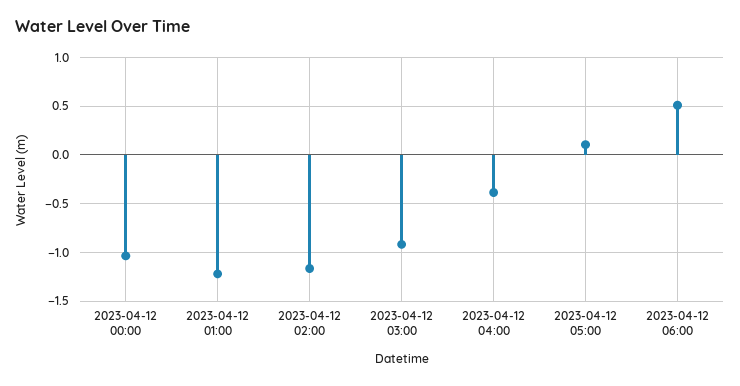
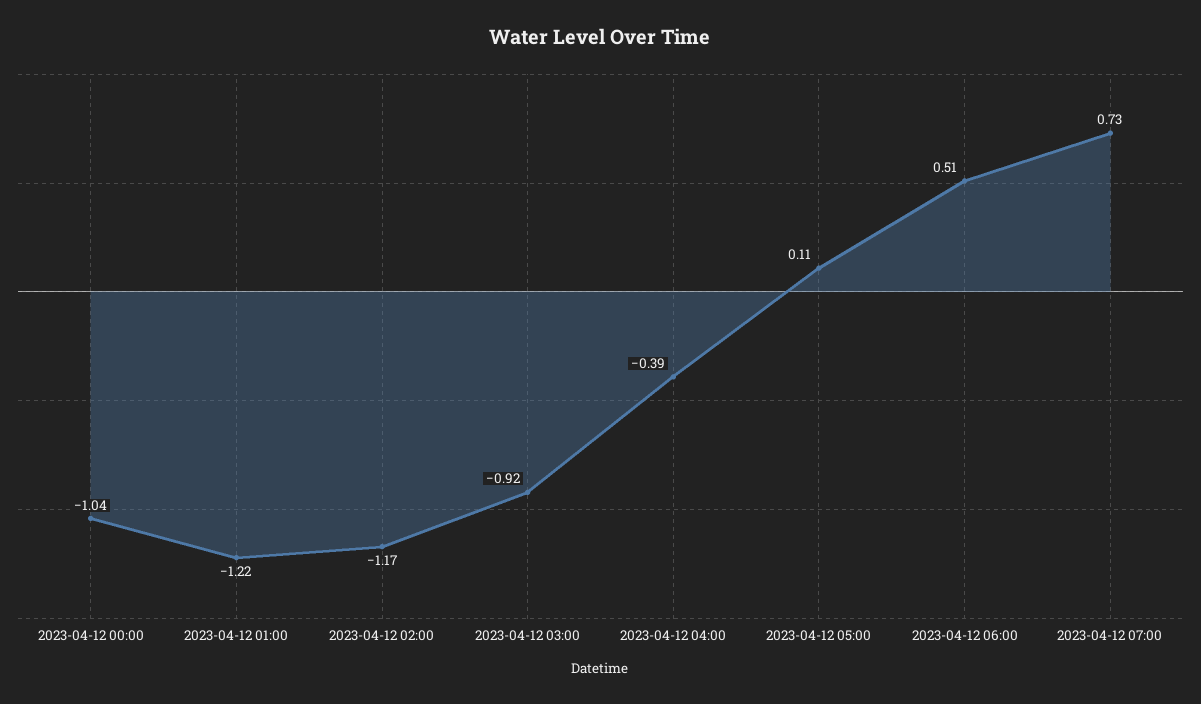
2023-04-12 07:00: none -> 0.73

